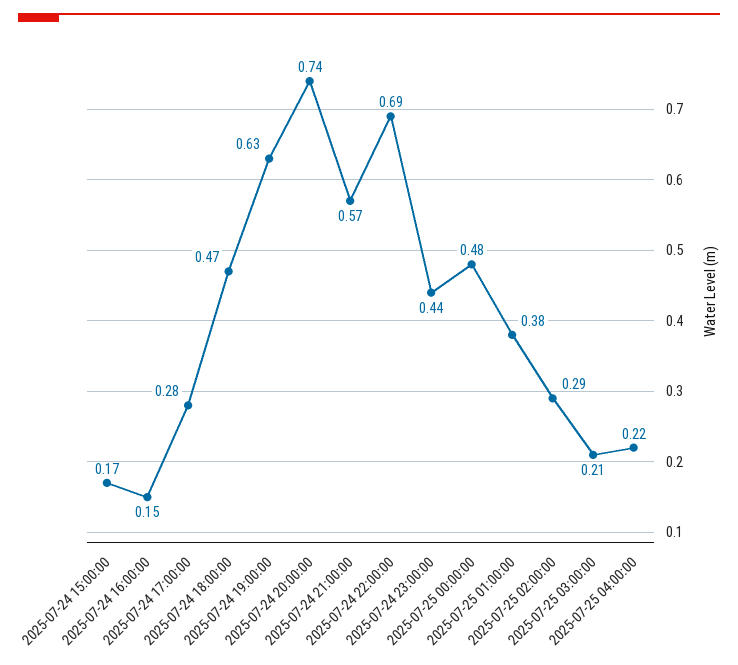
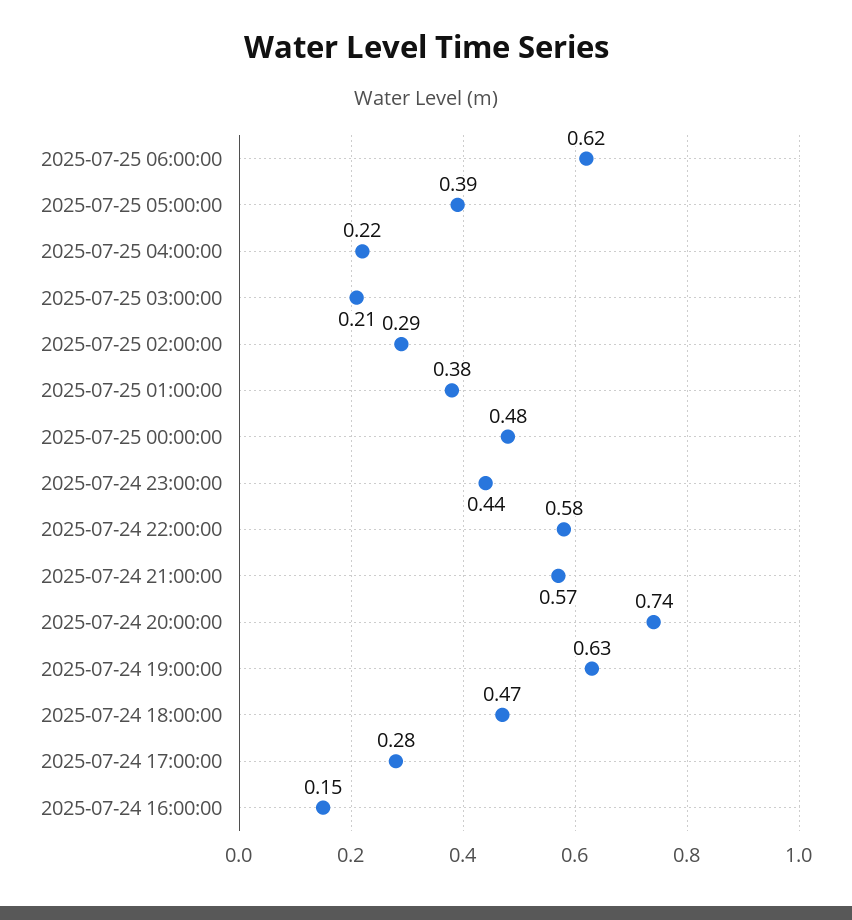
2025-07-24 15:00:00: 0.17 -> none
2025-07-24 22:00:00: 0.69 -> 0.58
2025-07-25 06:00:00: none -> 0.62
2025-07-25 05:00:00: none -> 0.39

